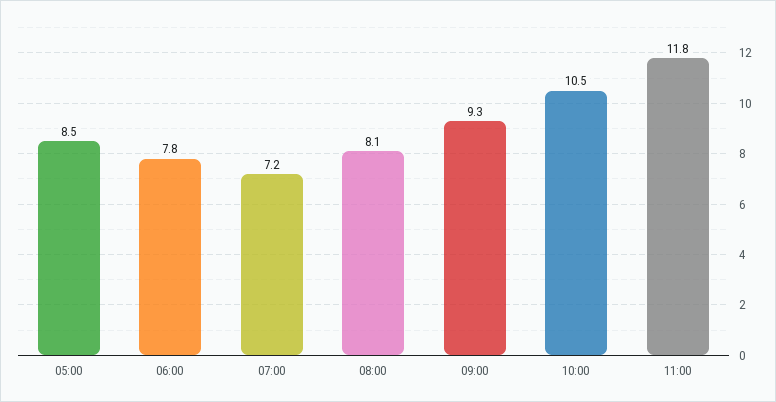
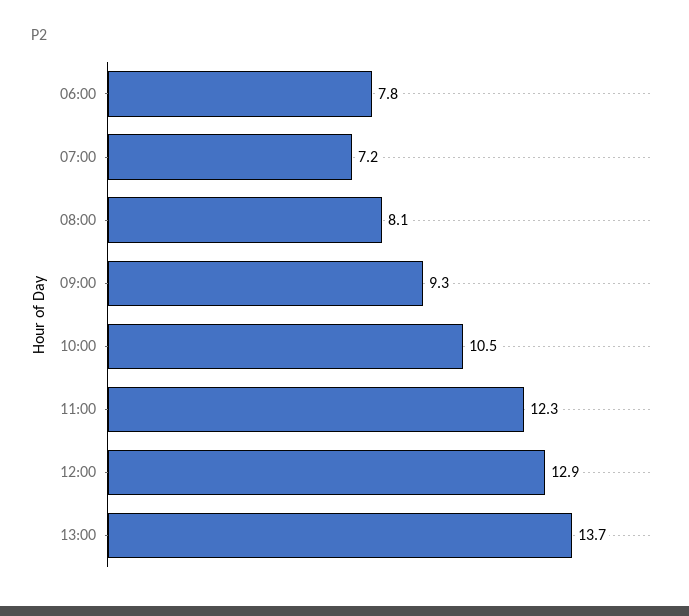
05:00: 8.5 -> none
11:00: 11.8 -> 12.3
12:00: none -> 12.9
13:00: none -> 13.7

